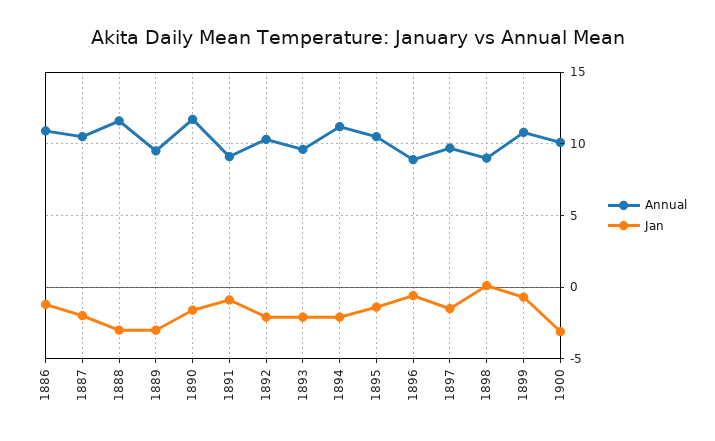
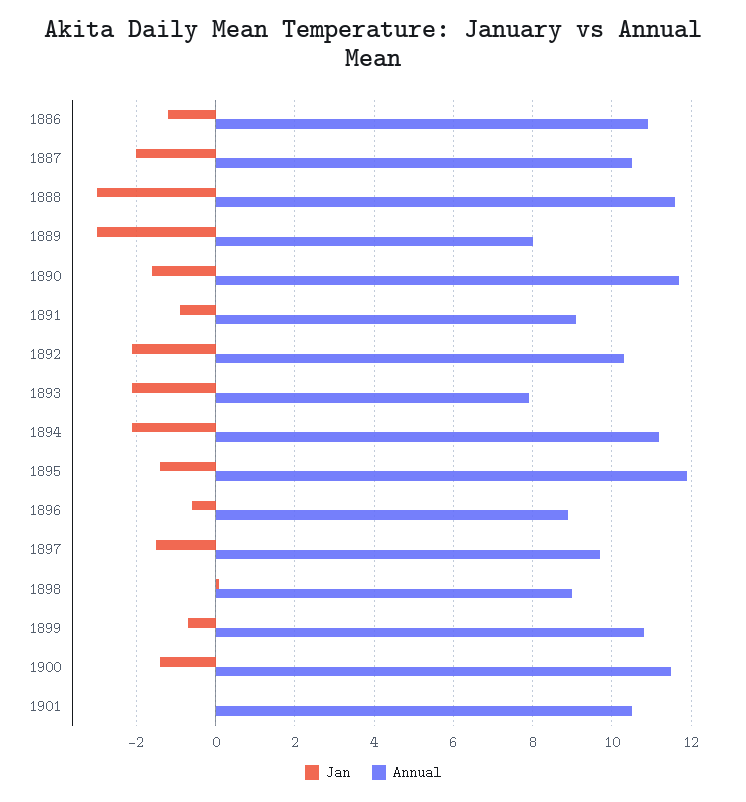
Annual, 1889: 9.5 -> 8
Annual, 1893: 9.5 -> 8
Annual, 1895: 10.5 -> 12
Annual, 1900: 10 -> 11.5
Jan, 1900: -3 -> -1.5
Jan, 1901: none -> 0
Annual, 1901: none -> 10.5

